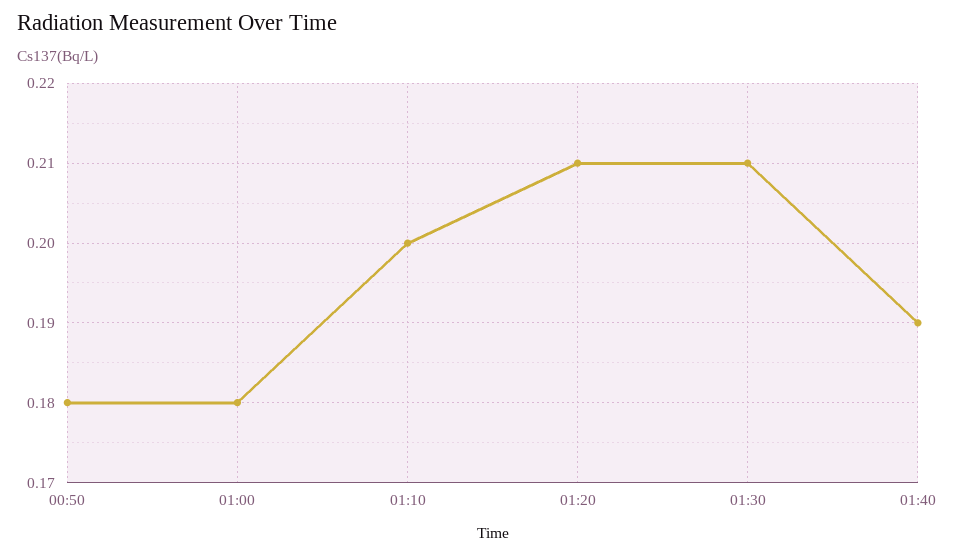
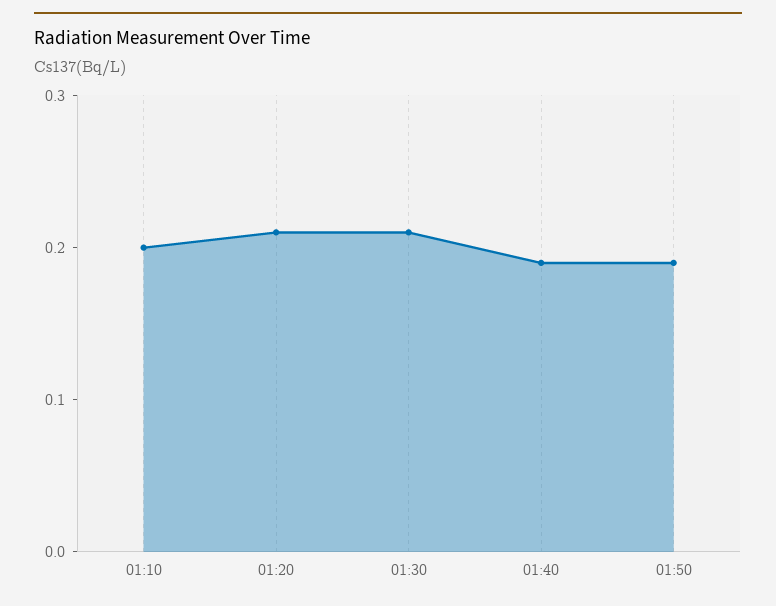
00:50: 0.18 -> none
01:00: 0.18 -> none
01:50: none -> 0.19

